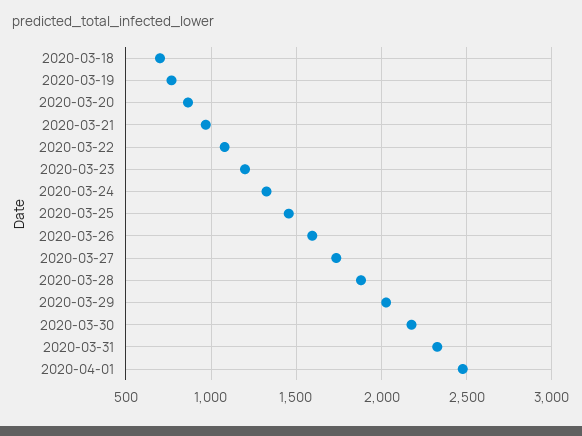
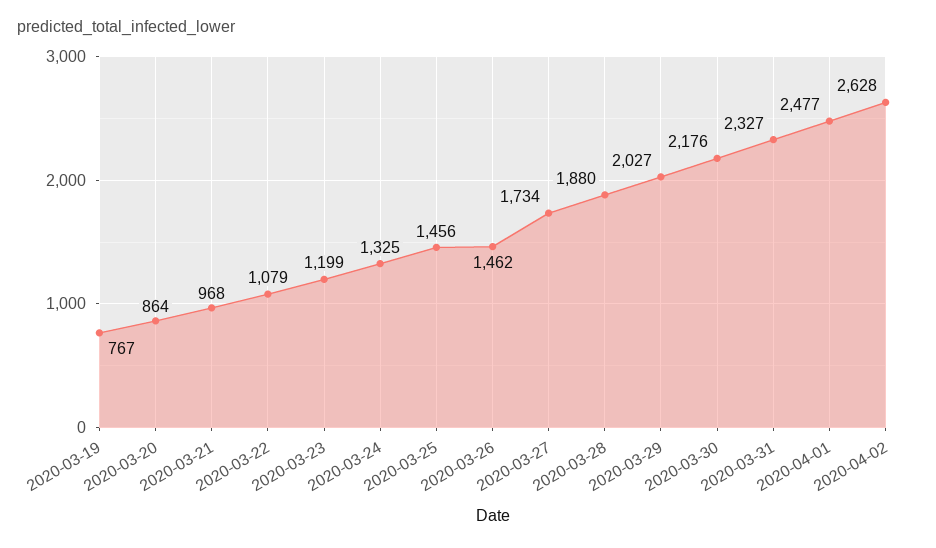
2020-03-18: 700 -> none
2020-03-26: 1600 -> 1462
2020-04-02: none -> 2628

